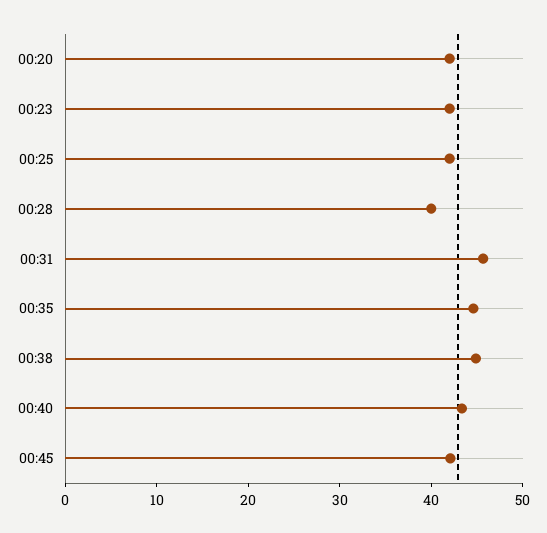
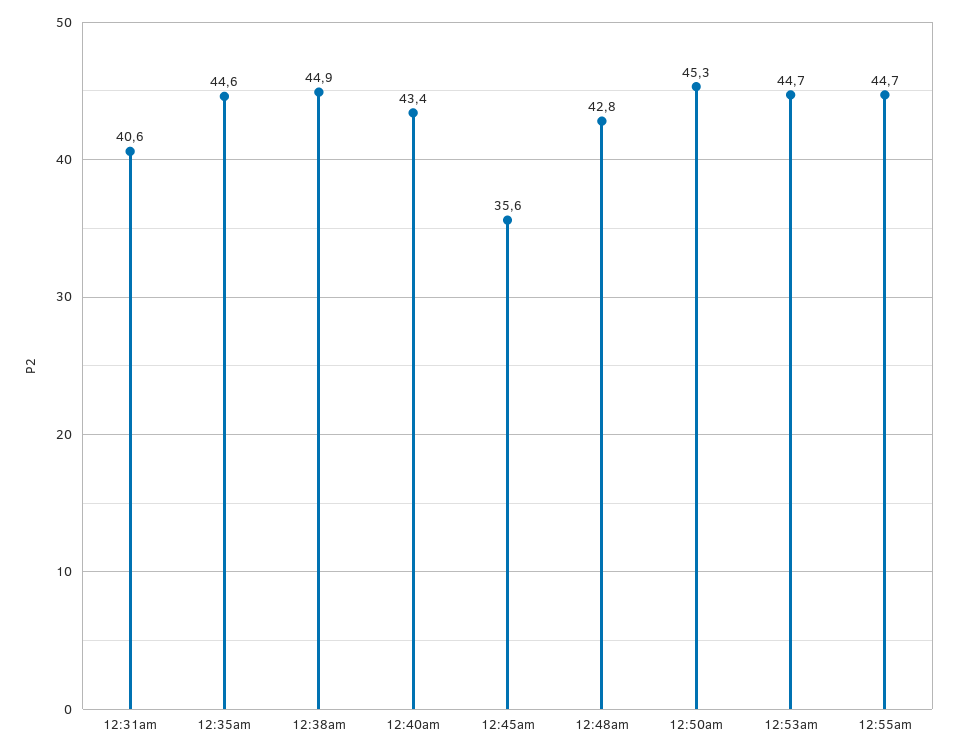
00:20: 42 -> none
00:23: 42 -> none
00:25: 42 -> none
00:28: 40 -> none
00:31: 46 -> 40.6
00:45: 42 -> 35.6
12:48am: none -> 42.8
12:50am: none -> 45.3
12:53am: none -> 44.7
12:55am: none -> 44.7

